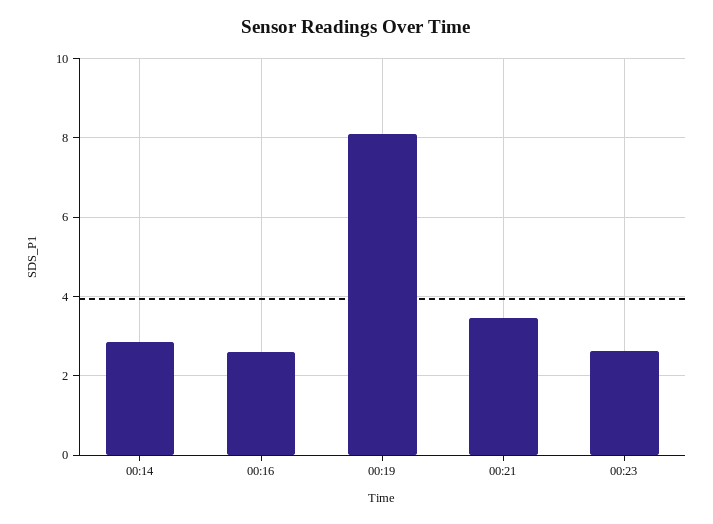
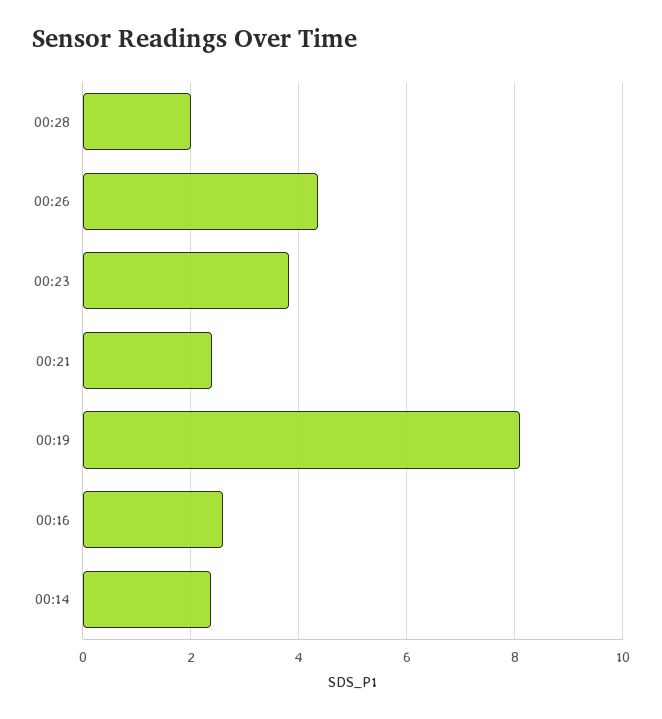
00:14: 2.8 -> 2.4
00:21: 3.4 -> 2.4
00:23: 2.6 -> 3.8
00:28: none -> 2
00:26: none -> 4.4

